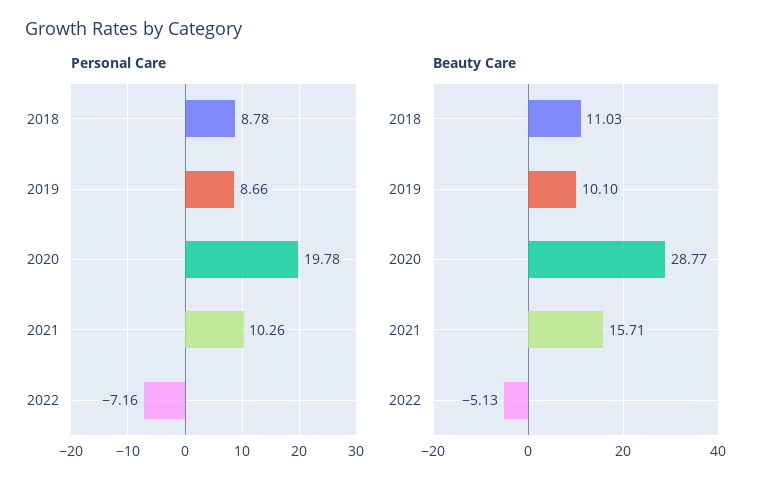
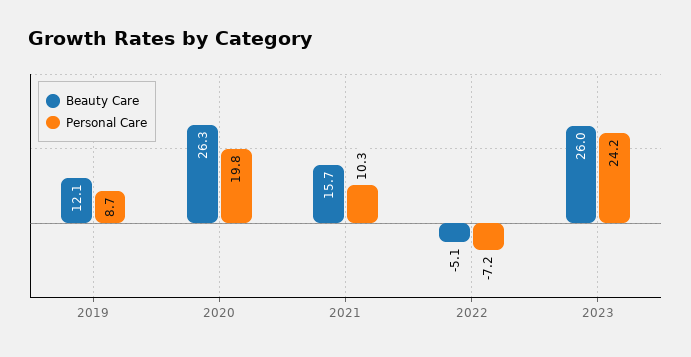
Personal Care, 2018: 8.78 -> none
Beauty Care, 2018: 11.03 -> none
Beauty Care, 2019: 10.1 -> 12.1
Beauty Care, 2020: 28.77 -> 26.3
Beauty Care, 2023: none -> 26
Personal Care, 2023: none -> 24.2

